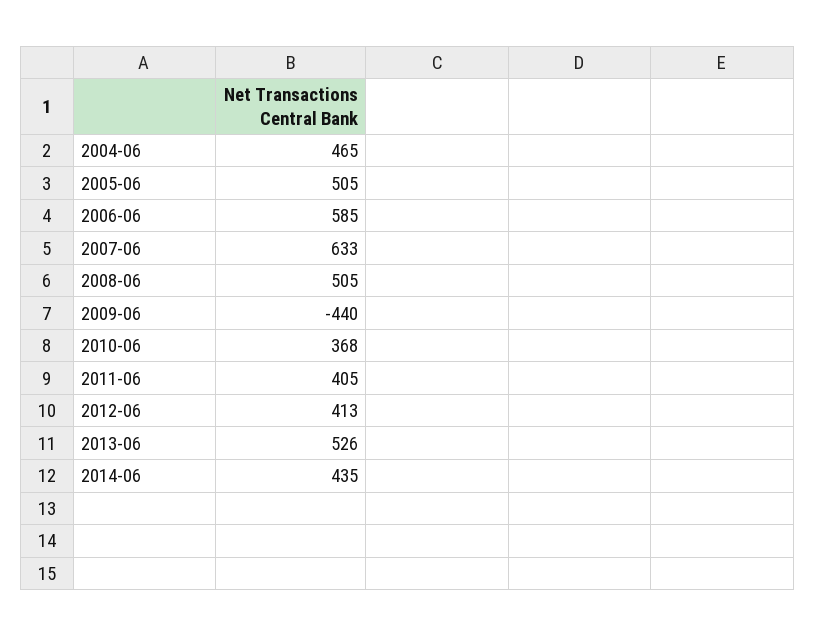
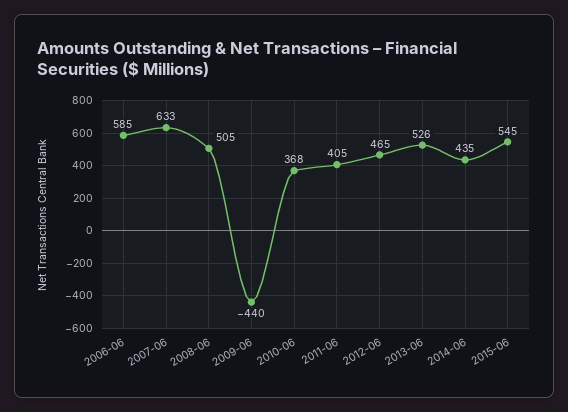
2004-06: 465 -> none
2005-06: 505 -> none
2012-06: 413 -> 465
2015-06: none -> 545

